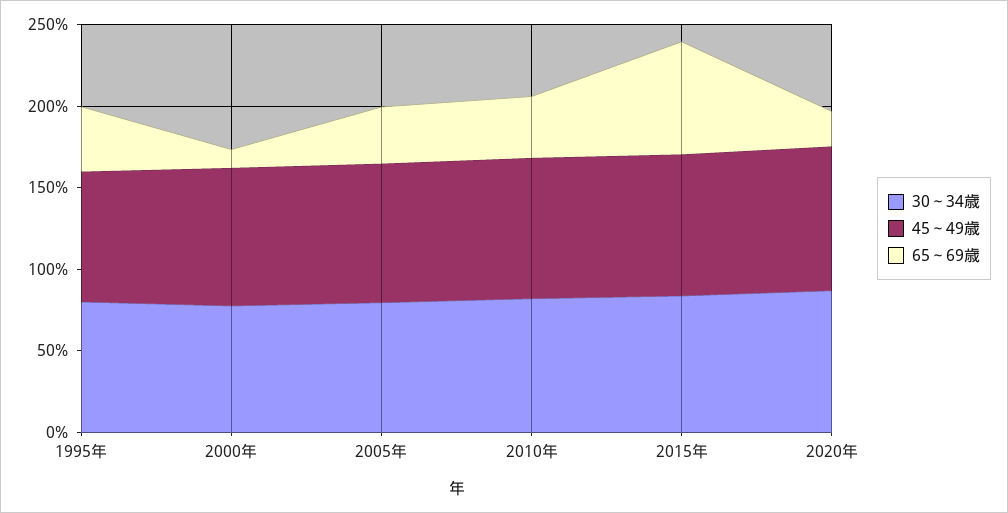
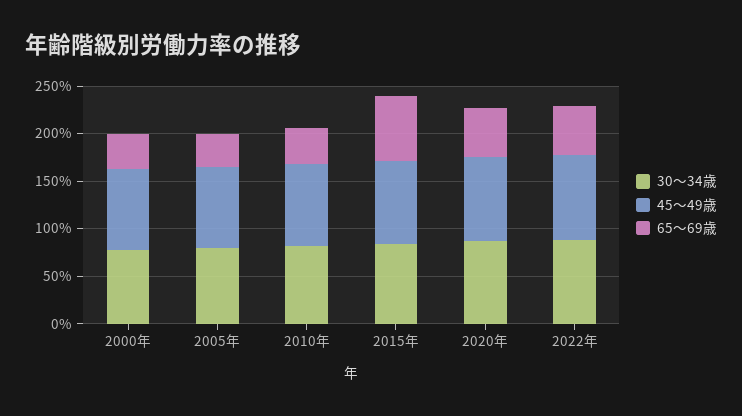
30～34歳, 1995年: 80 -> none
45～49歳, 1995年: 80 -> none
65～69歳, 1995年: 40 -> none
65～69歳, 2000年: 10 -> 40
65～69歳, 2020年: 20 -> 50
30～34歳, 2022年: none -> 90
45～49歳, 2022年: none -> 90
65～69歳, 2022年: none -> 50

